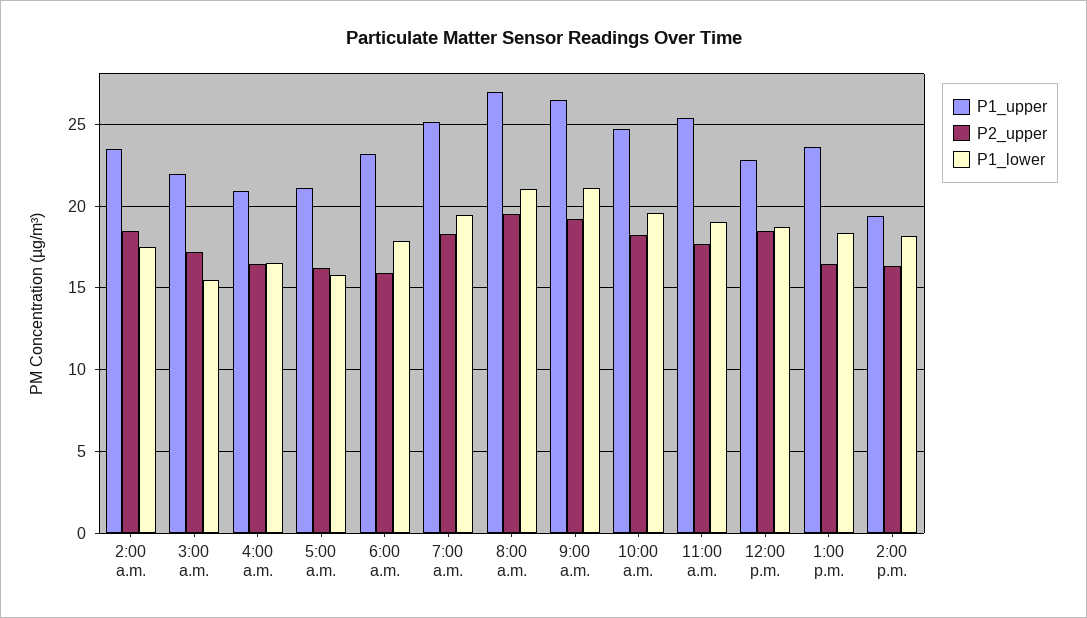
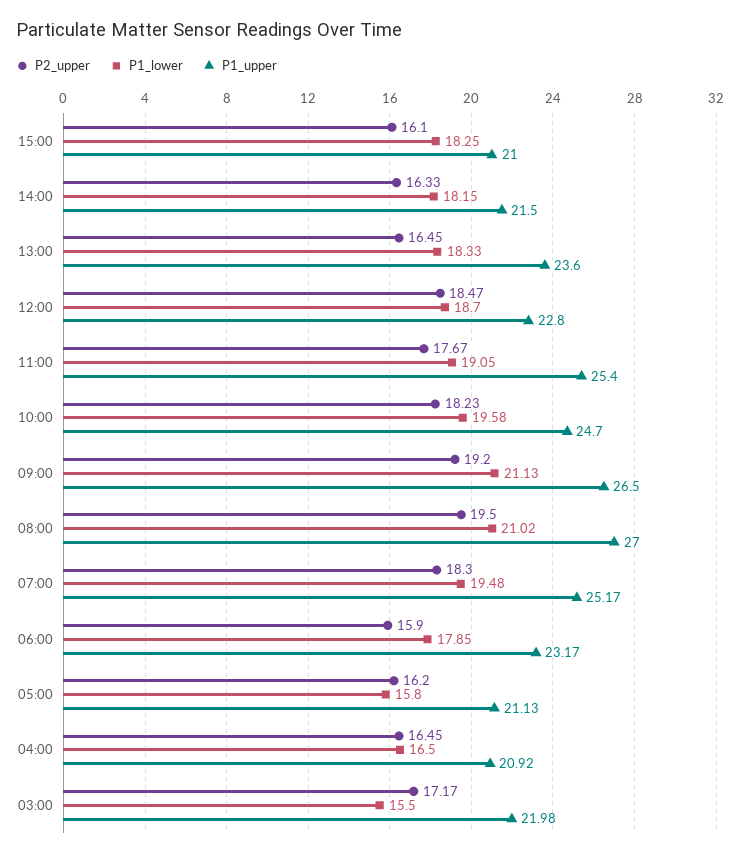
P1_upper, 2:00 a.m.: 23.5 -> none
P2_upper, 2:00 a.m.: 18.5 -> none
P1_lower, 2:00 a.m.: 17.5 -> none
P1_upper, 2:00 p.m.: 19.5 -> 21.5
P2_upper, 15:00: none -> 16.1
P1_lower, 15:00: none -> 18.25
P1_upper, 15:00: none -> 21

